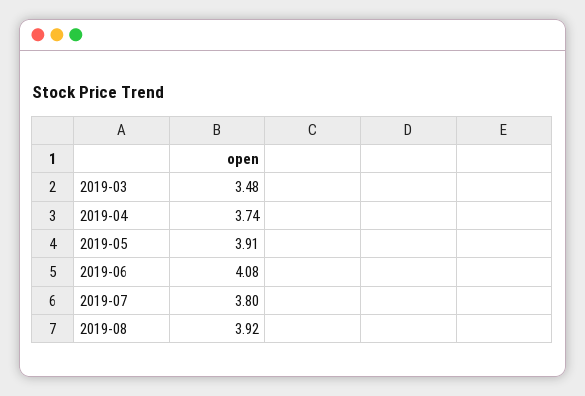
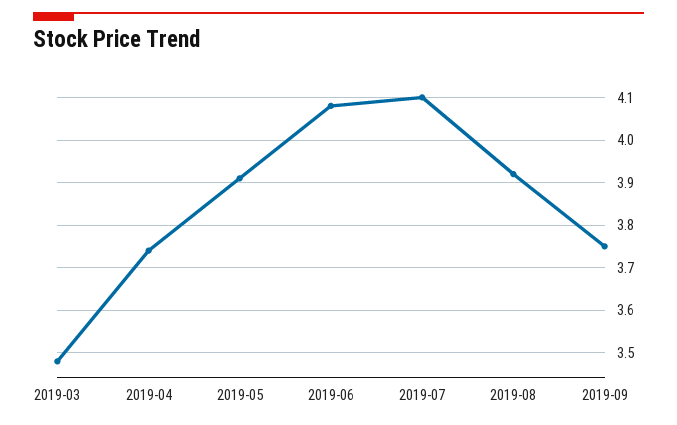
2019-07: 3.8 -> 4.1
2019-09: none -> 3.75

